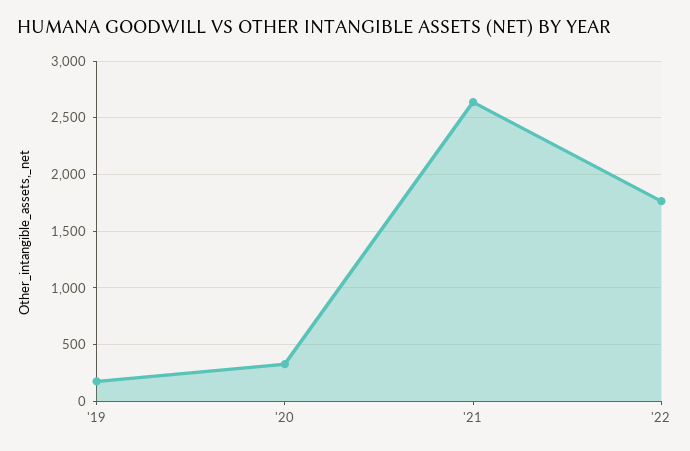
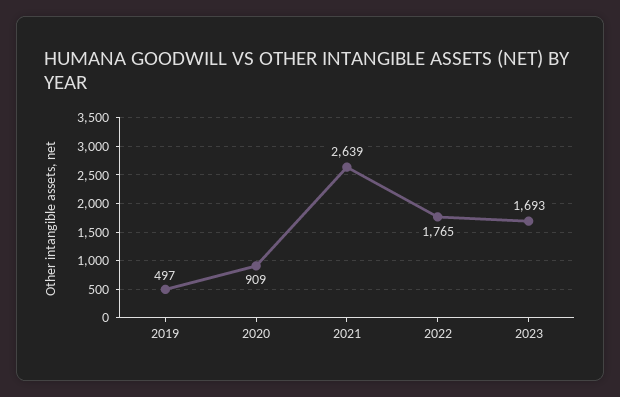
'19: 200 -> 497
'20: 300 -> 909
2023: none -> 1693

